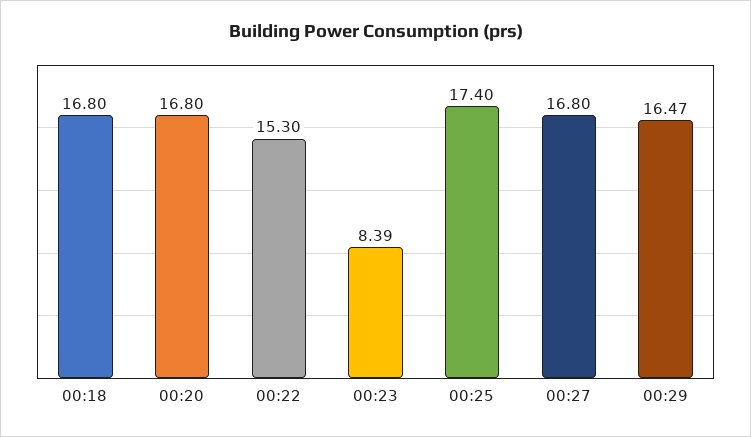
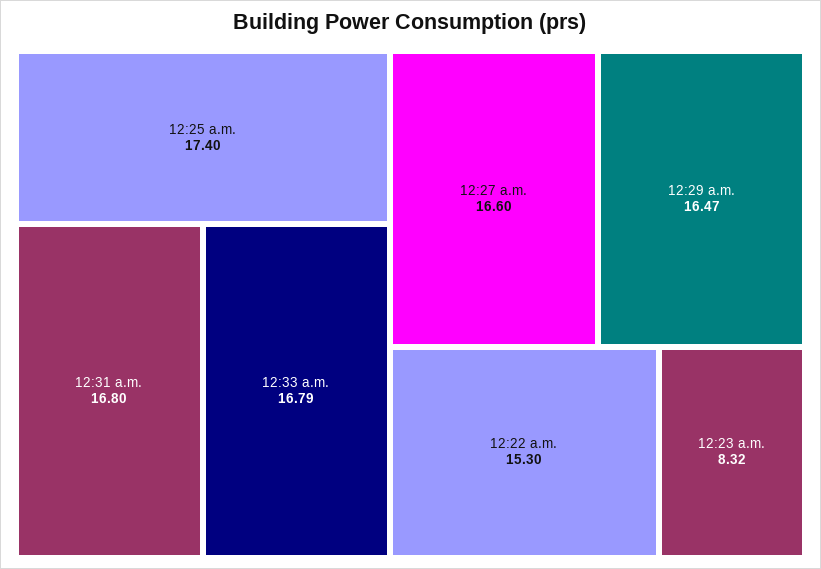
00:18: 16.8 -> none
00:20: 16.8 -> none
00:23: 8.39 -> 8.32
00:27: 16.8 -> 16.6
12:31 a.m.: none -> 16.8
12:33 a.m.: none -> 16.79

